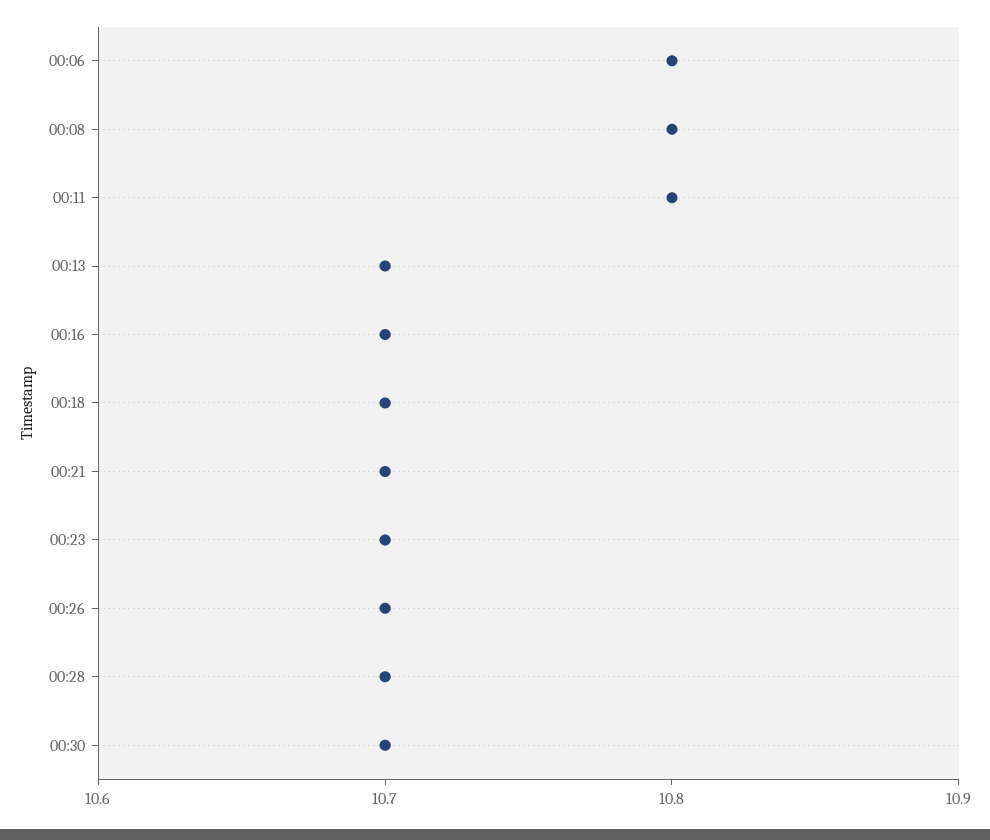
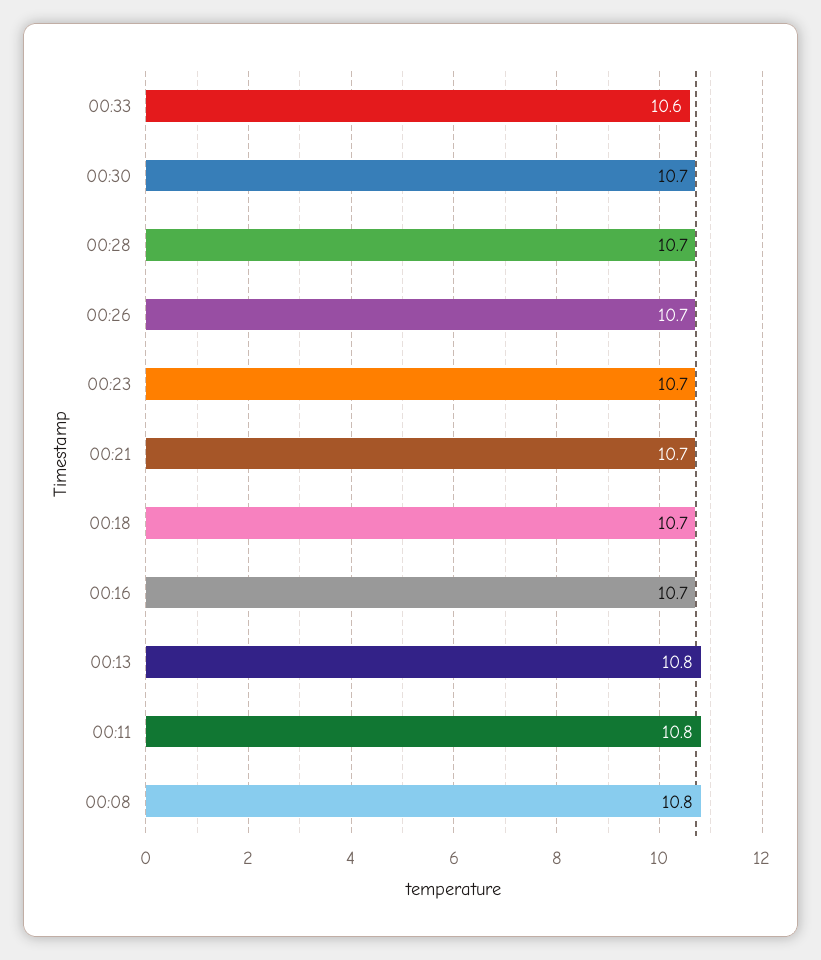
00:06: 10.8 -> none
00:13: 10.7 -> 10.8
00:33: none -> 10.6

